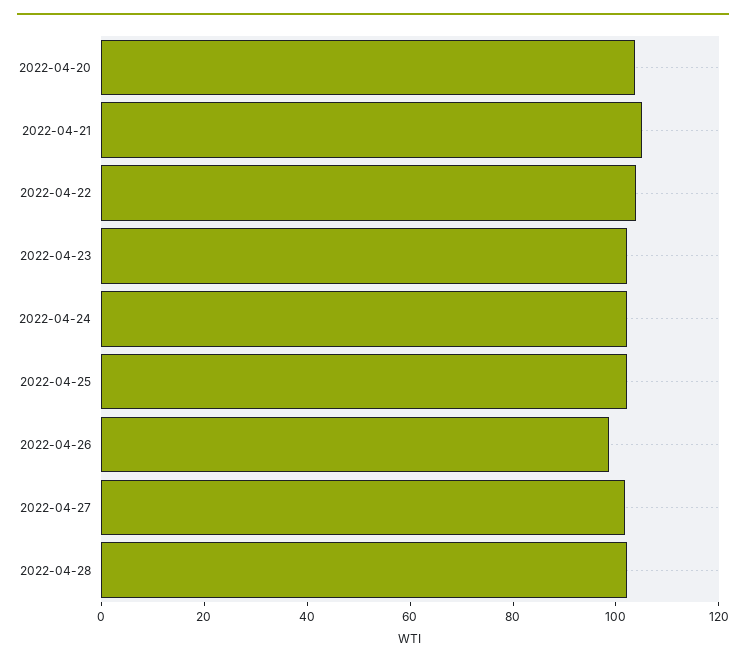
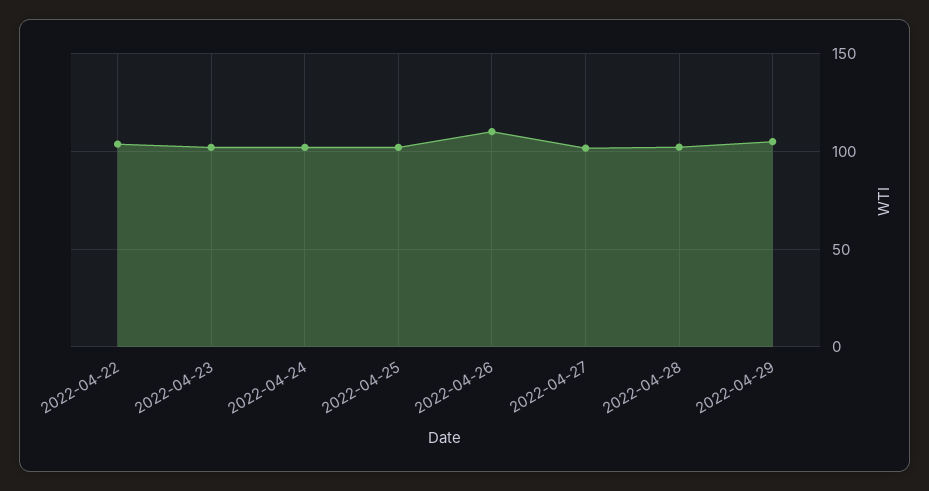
2022-04-20: 105 -> none
2022-04-21: 105 -> none
2022-04-26: 100 -> 110
2022-04-29: none -> 105

